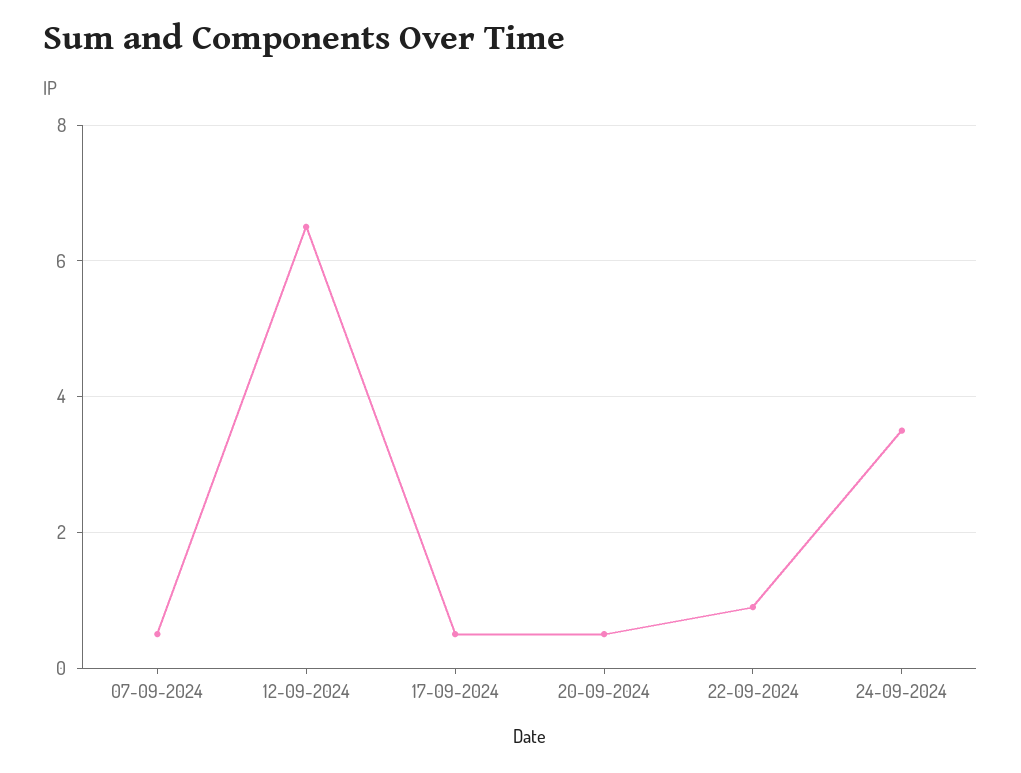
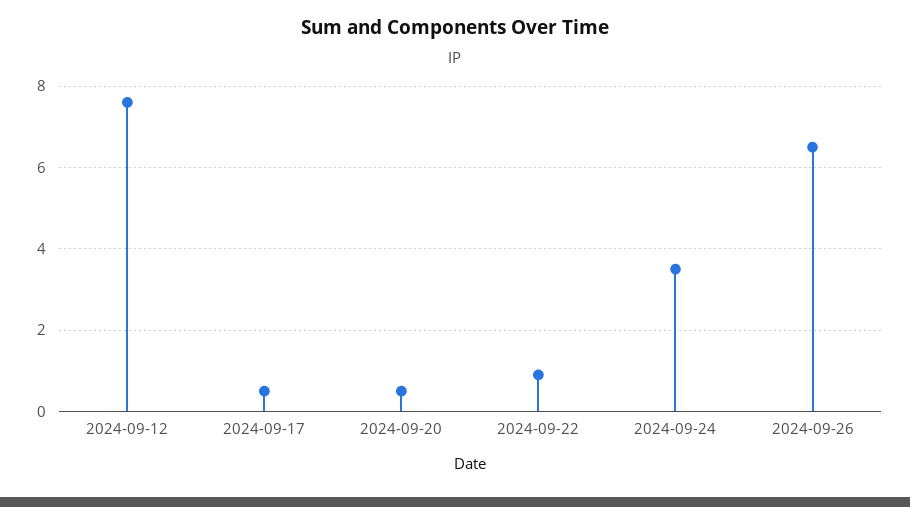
07-09-2024: 0.5 -> none
12-09-2024: 6.5 -> 7.5
2024-09-26: none -> 6.5

